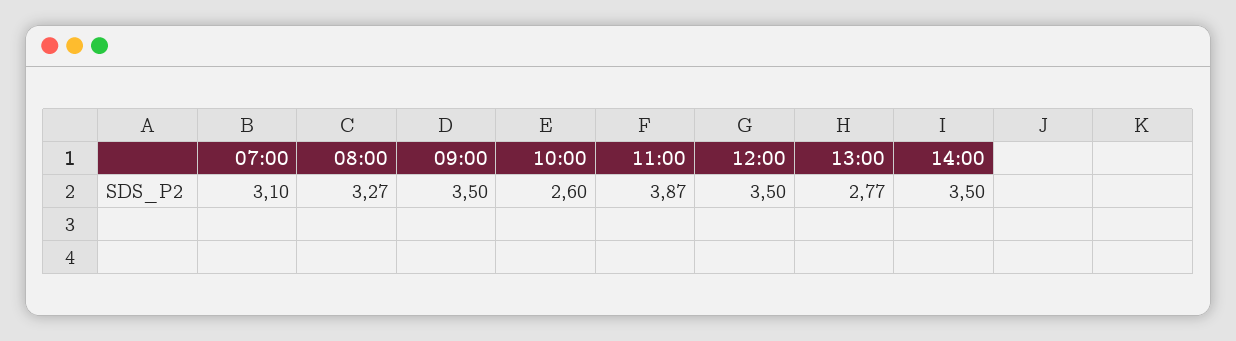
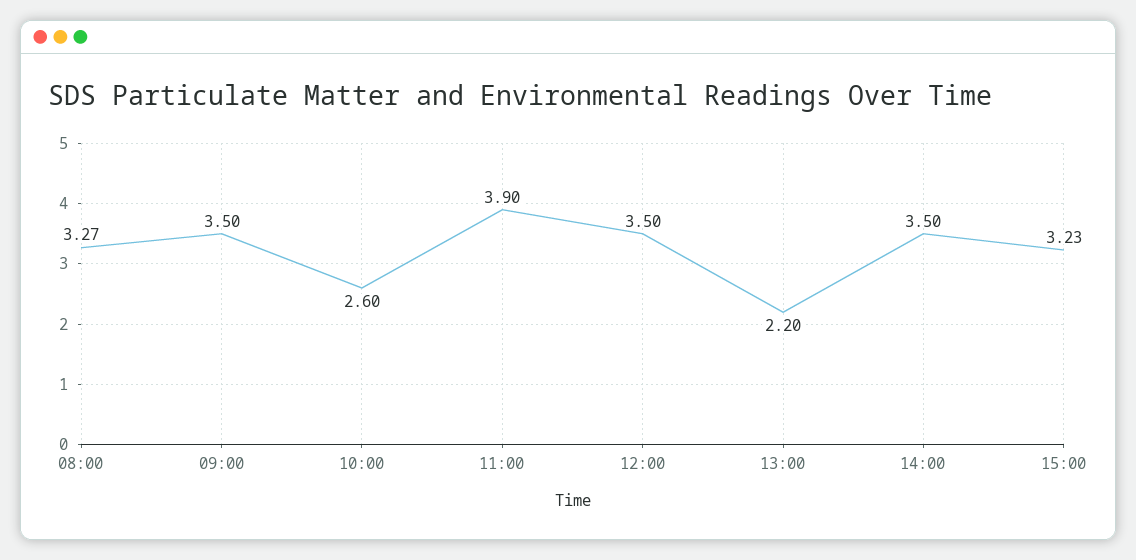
07:00: 3.1 -> none
11:00: 3.87 -> 3.9
13:00: 2.77 -> 2.2
15:00: none -> 3.23

